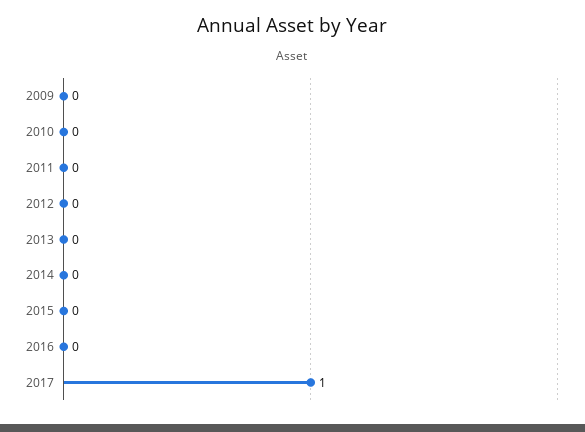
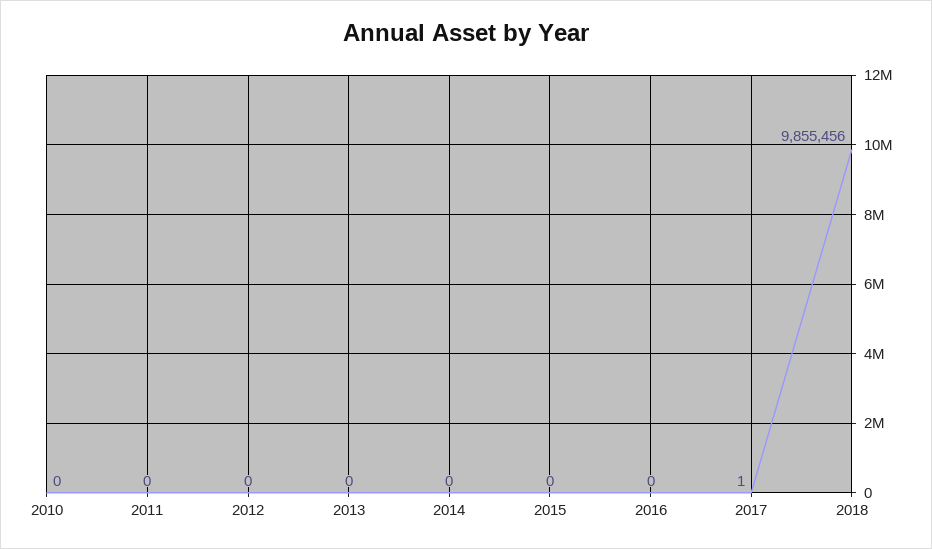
2009: 0 -> none
2018: none -> 9855456

